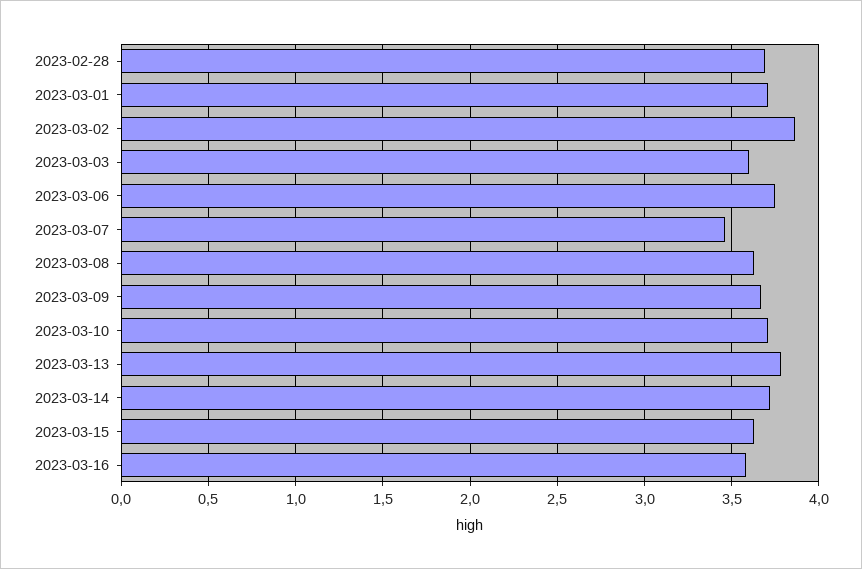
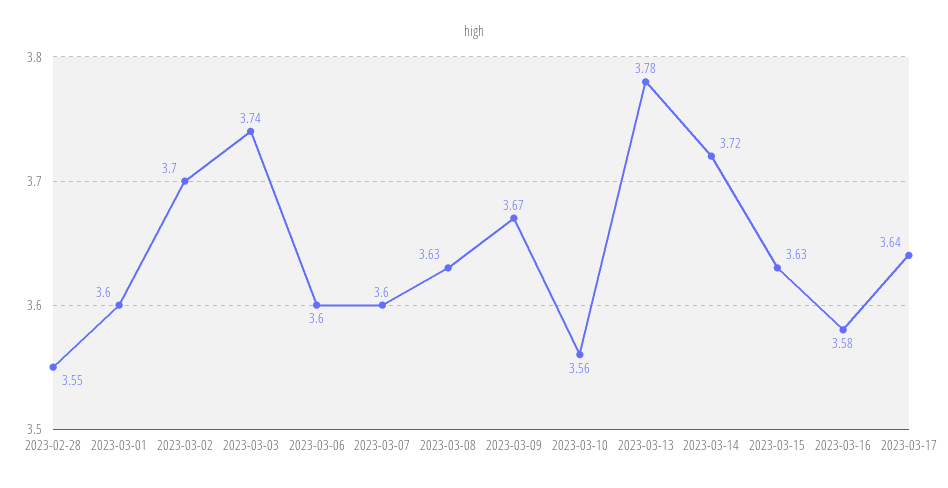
2023-02-28: 3.7 -> 3.55
2023-03-01: 3.7 -> 3.6
2023-03-02: 3.85 -> 3.7
2023-03-03: 3.6 -> 3.74
2023-03-06: 3.75 -> 3.6
2023-03-07: 3.45 -> 3.6
2023-03-10: 3.7 -> 3.56
2023-03-17: none -> 3.64

